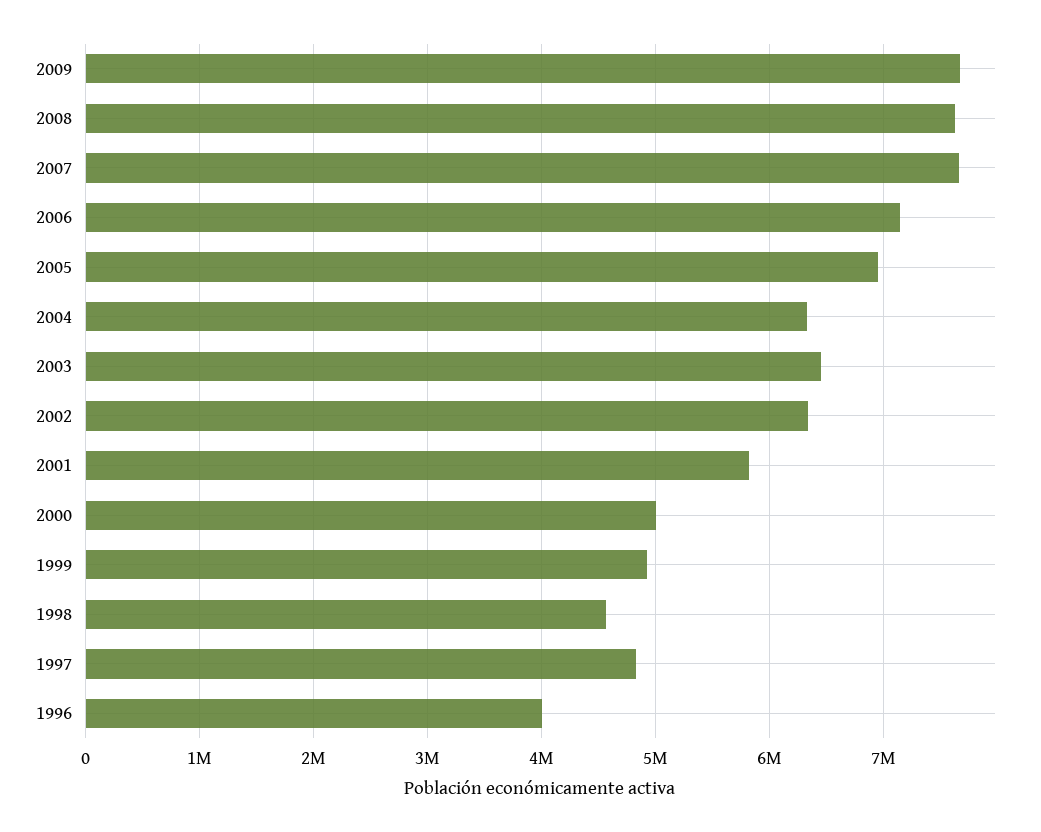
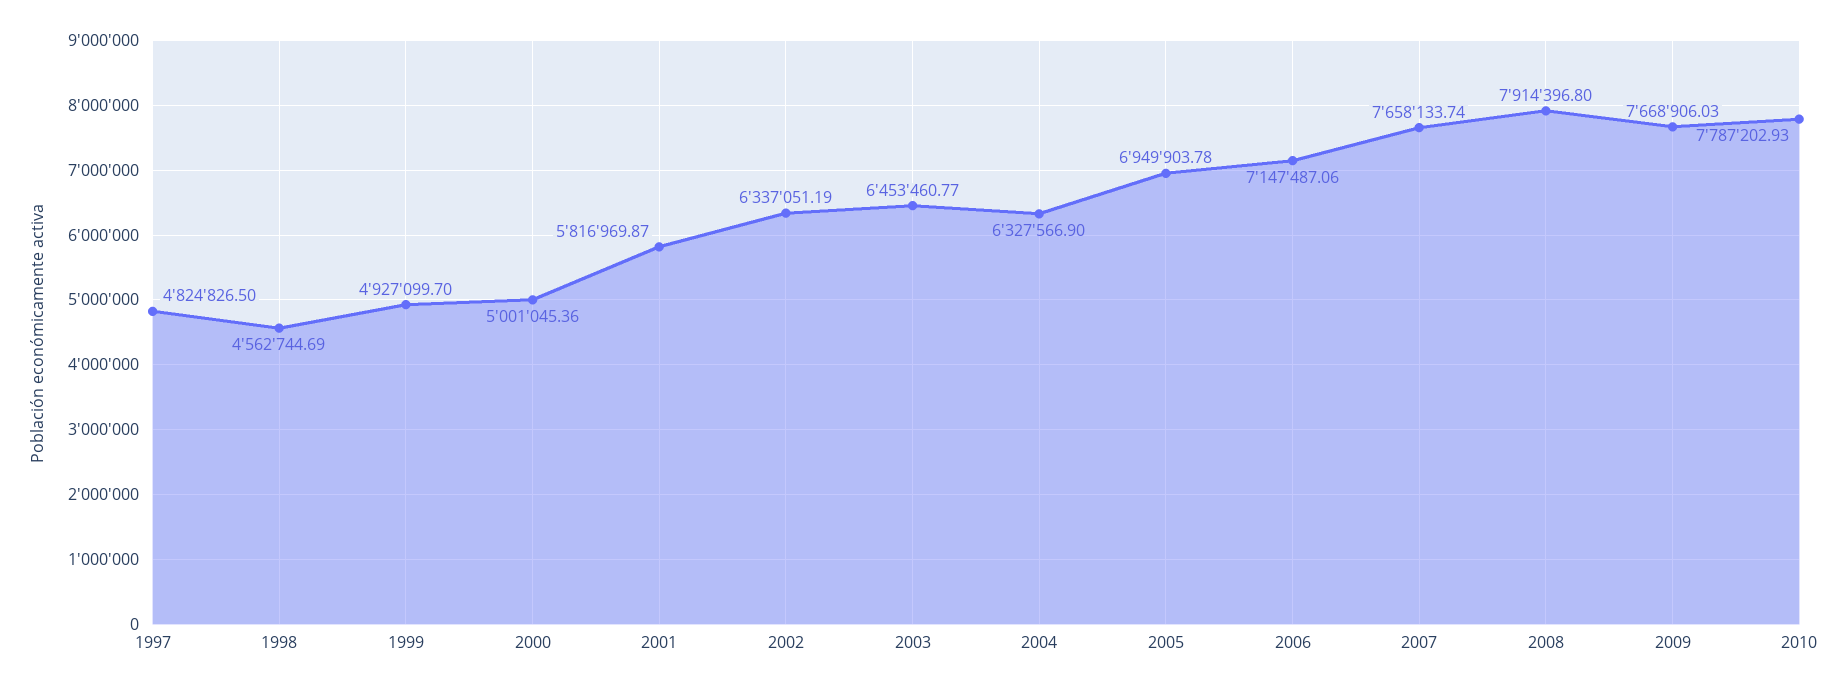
2008: 7600000 -> 7914396.8
1996: 4000000 -> none
2010: none -> 7787202.93

